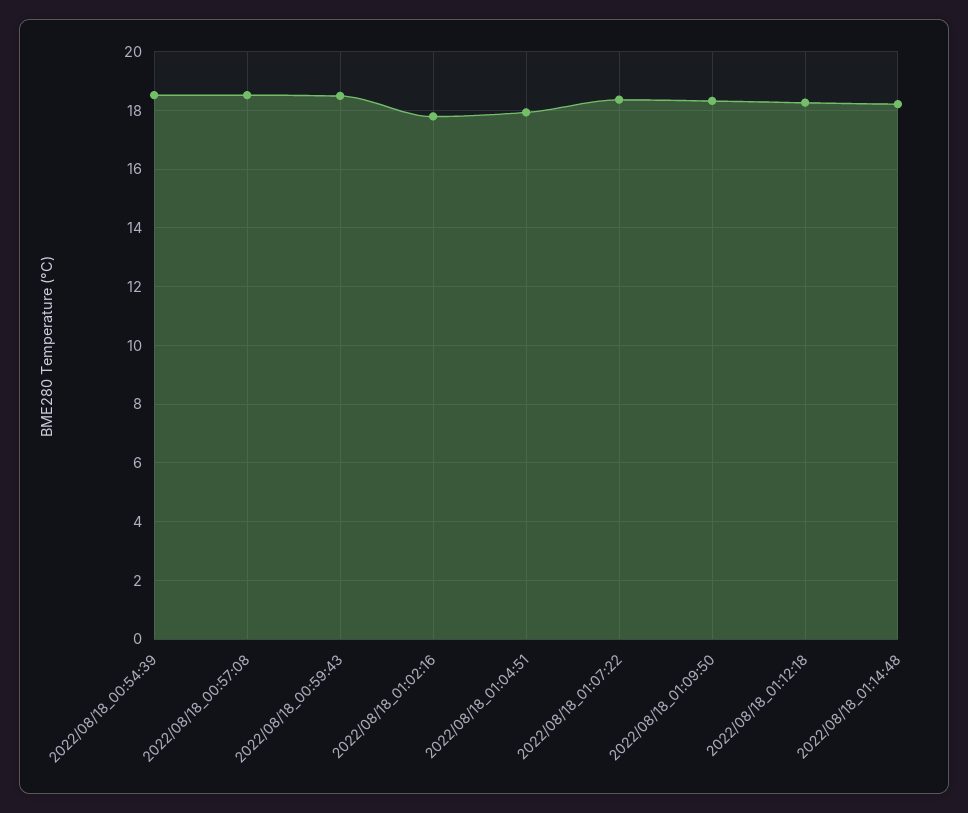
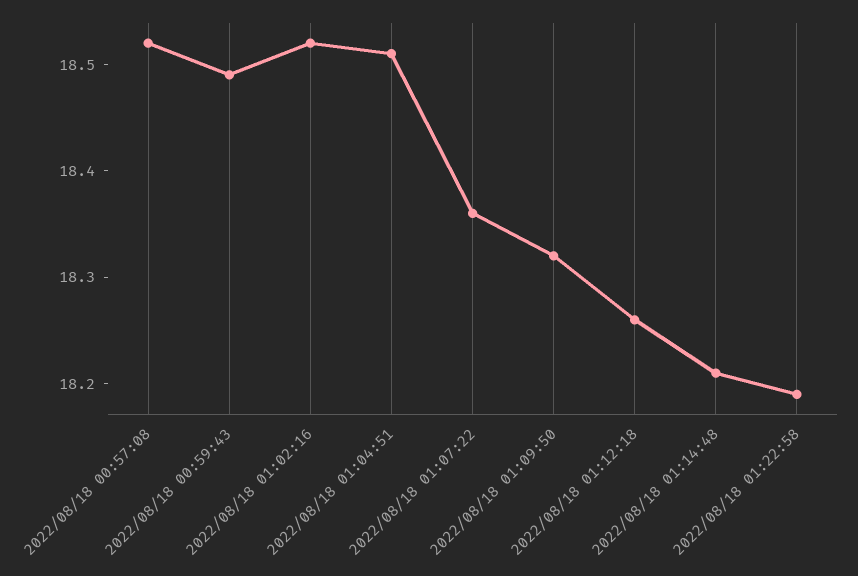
2022/08/18_00:54:39: 18.5 -> none
2022/08/18_01:02:16: 17.75 -> 18.52
2022/08/18_01:04:51: 18 -> 18.51
2022/08/18 01:22:58: none -> 18.19

